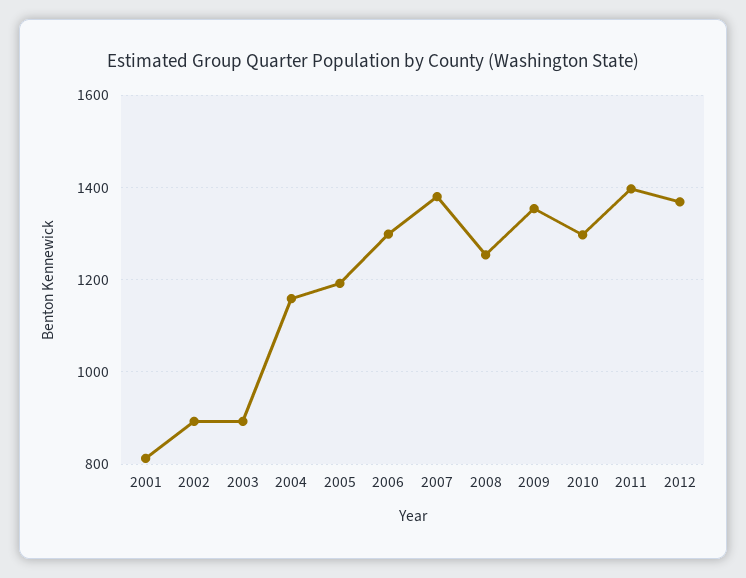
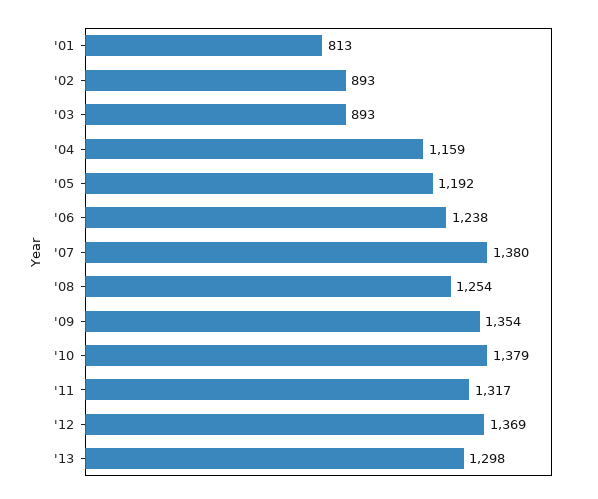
2006: 1300 -> 1238
2010: 1300 -> 1379
2011: 1400 -> 1317
'13: none -> 1298

